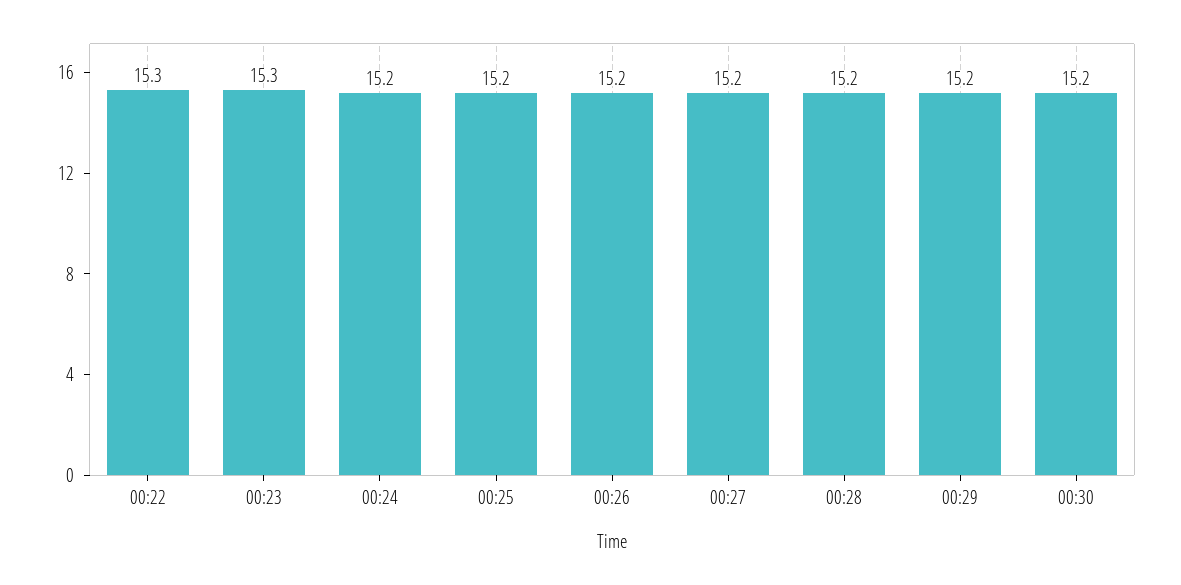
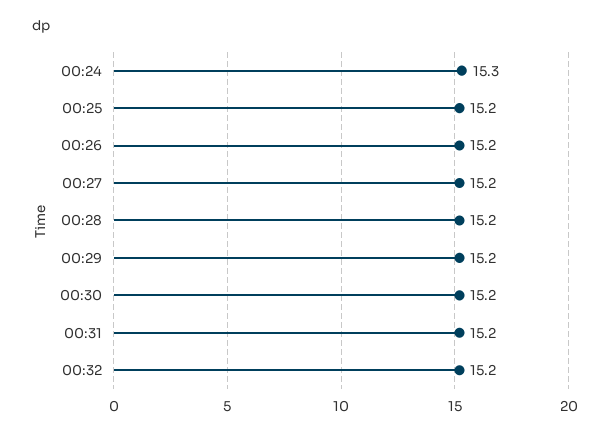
00:22: 15.3 -> none
00:23: 15.3 -> none
00:24: 15.2 -> 15.3
00:31: none -> 15.2
00:32: none -> 15.2

